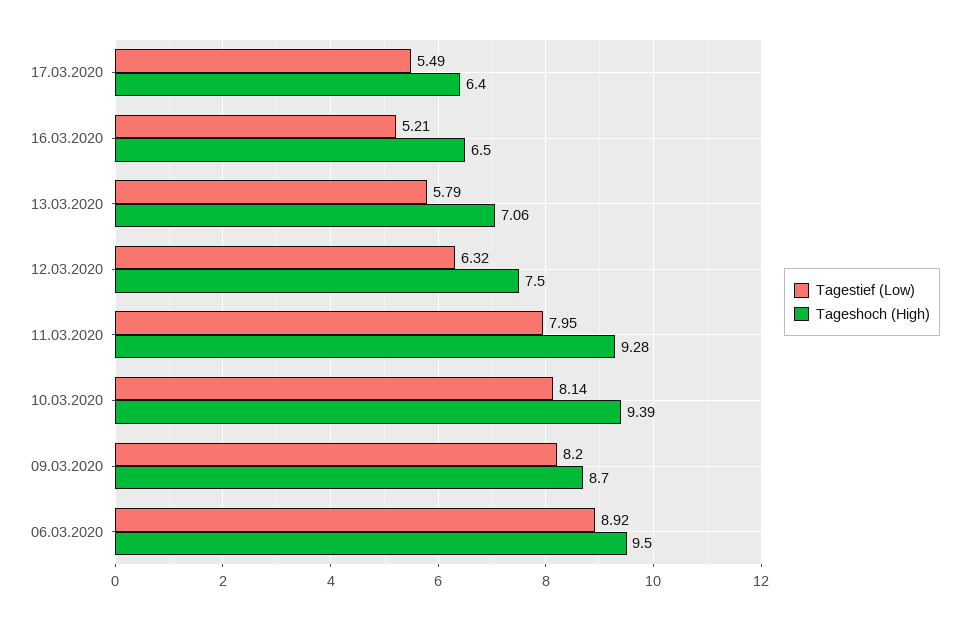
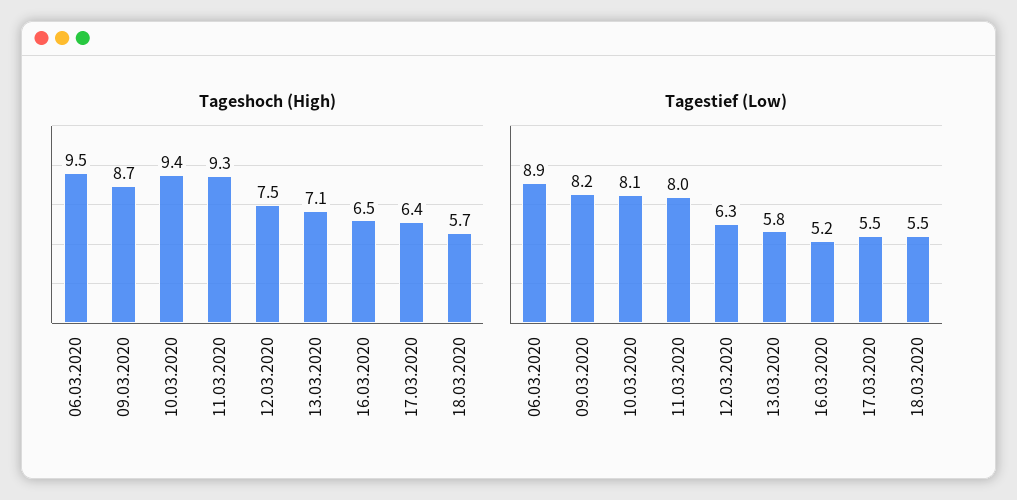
Tageshoch (High), 18.03.2020: none -> 5.7
Tagestief (Low), 18.03.2020: none -> 5.5

